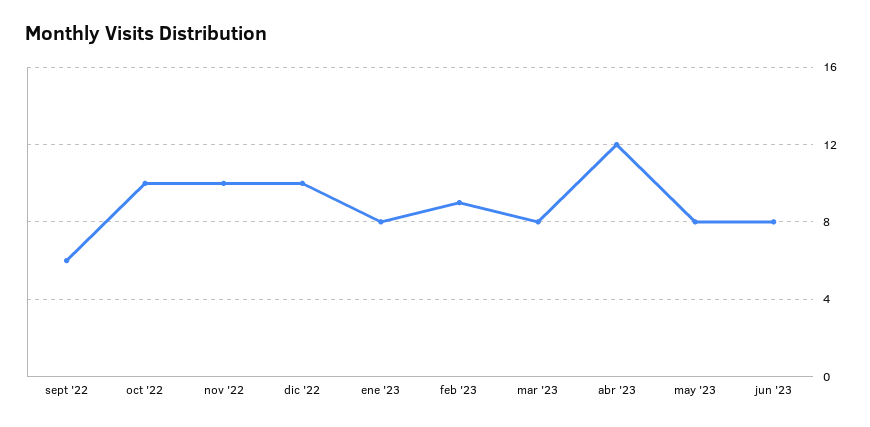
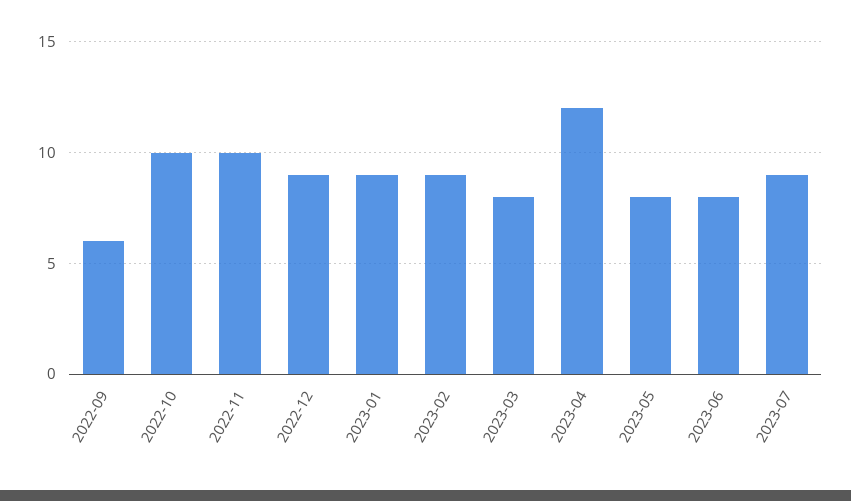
dic '22: 10 -> 9
ene '23: 8 -> 9
2023-07: none -> 9

